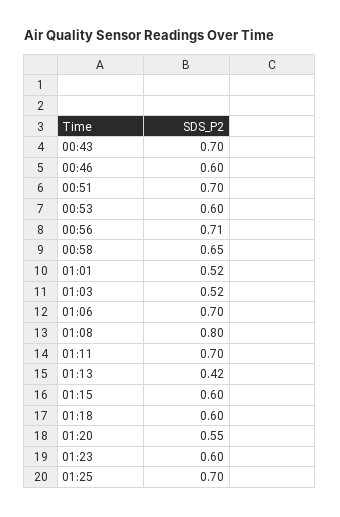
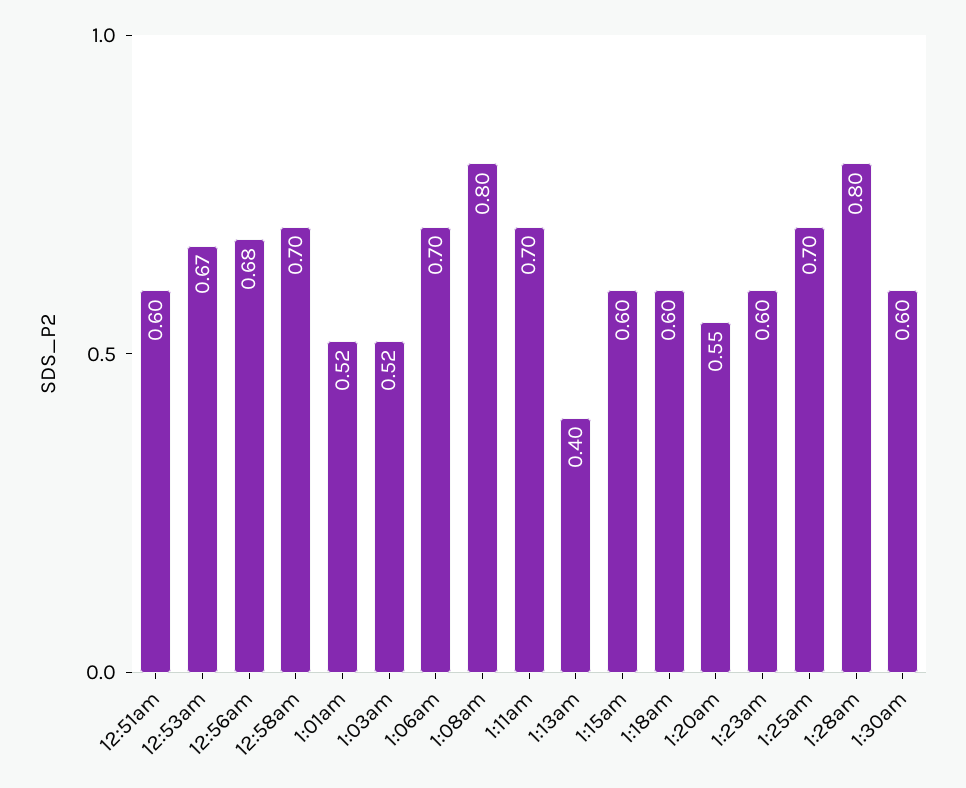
00:43: 0.7 -> none
00:46: 0.6 -> none
00:51: 0.7 -> 0.6
00:53: 0.6 -> 0.67
00:56: 0.71 -> 0.68
00:58: 0.65 -> 0.7
01:13: 0.42 -> 0.4
1:28am: none -> 0.8
1:30am: none -> 0.6

